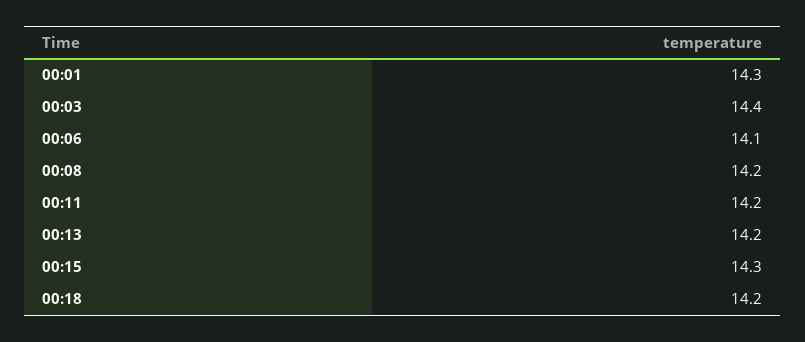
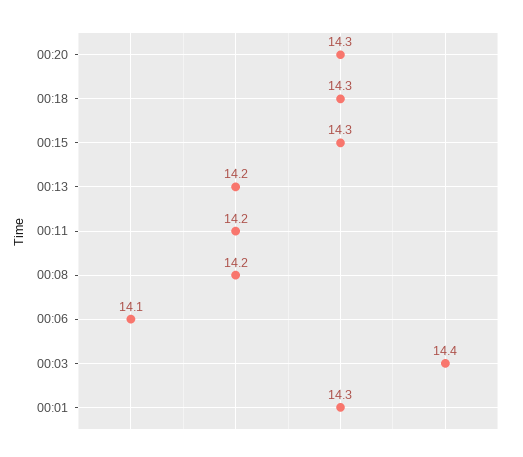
00:18: 14.2 -> 14.3
00:20: none -> 14.3

